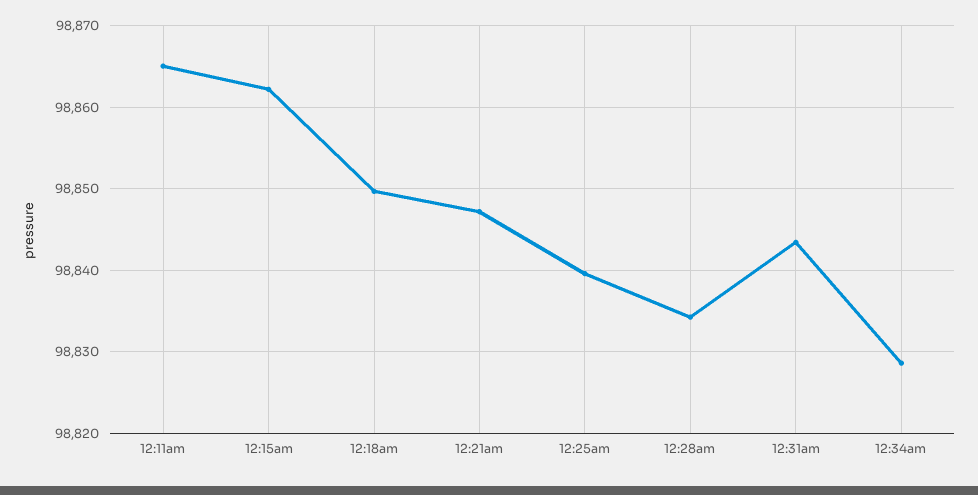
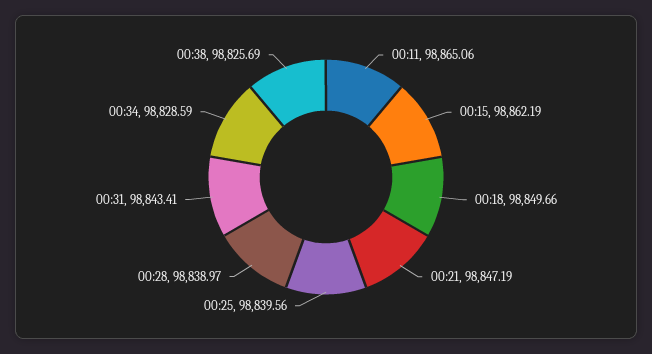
12:28am: 98834 -> 98838.97
00:38: none -> 98825.69

